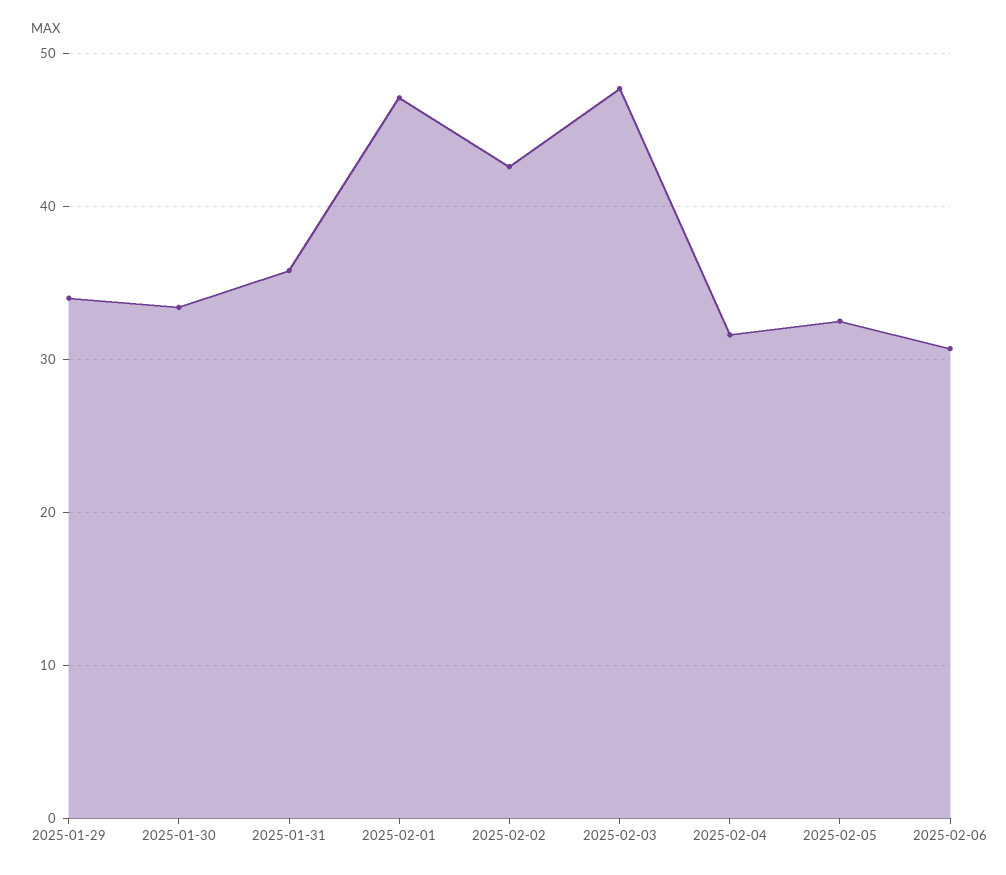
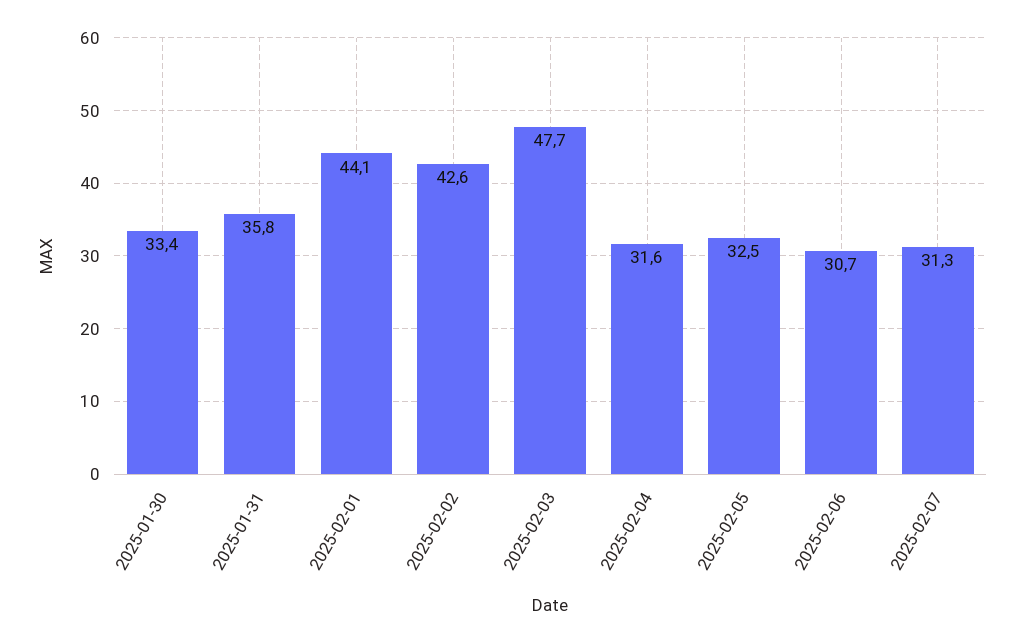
2025-01-29: 34 -> none
2025-02-01: 47 -> 44.1
2025-02-07: none -> 31.3

